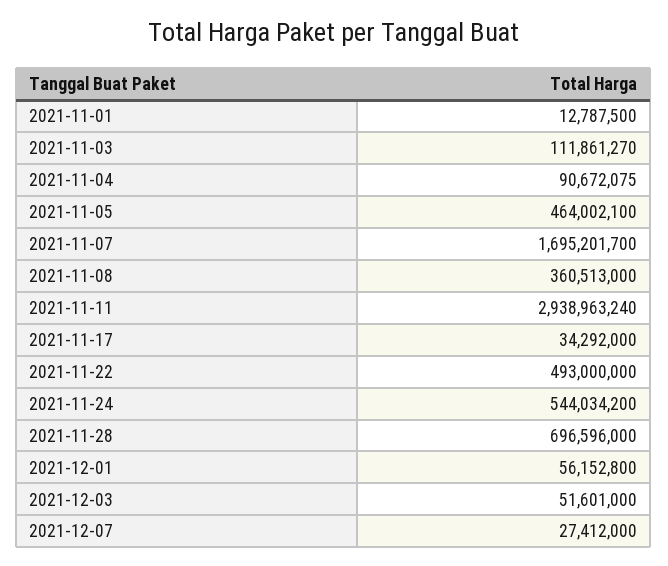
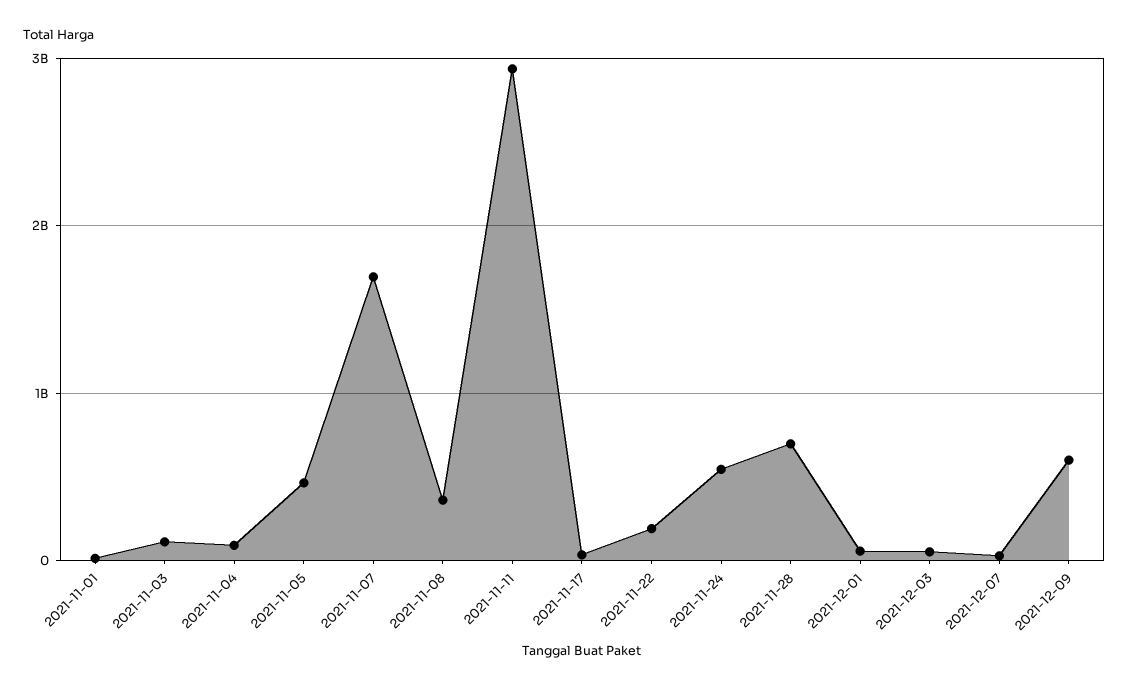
2021-11-22: 493000000 -> 200000000
2021-12-09: none -> 600000000

